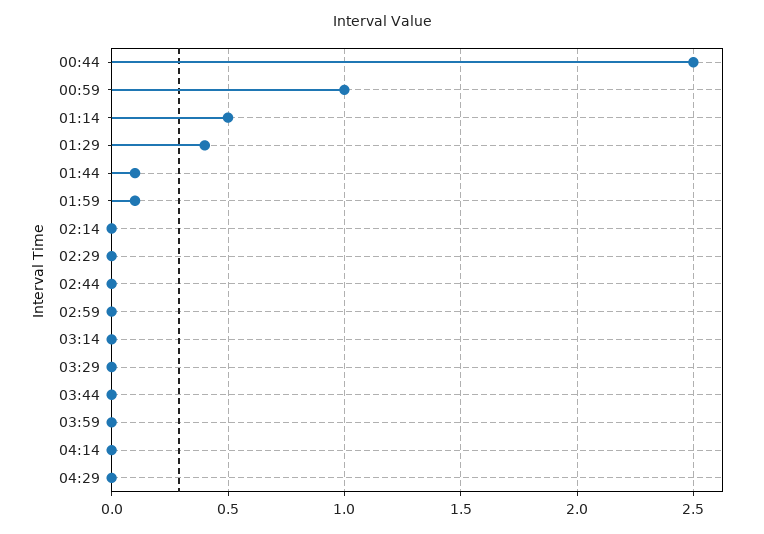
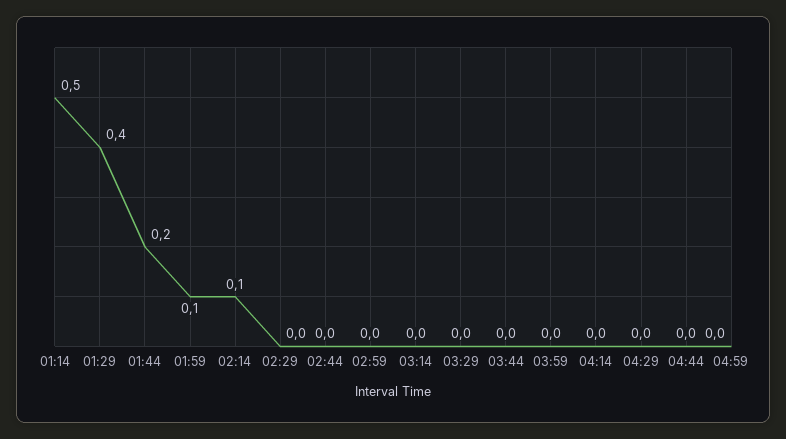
00:44: 2.5 -> none
00:59: 1 -> none
01:44: 0.1 -> 0.2
02:14: 0 -> 0.1
04:44: none -> 0
04:59: none -> 0

